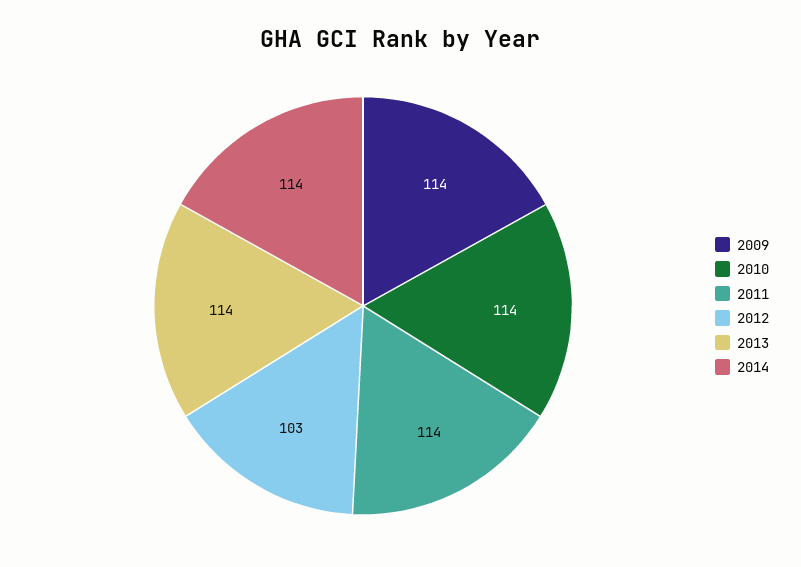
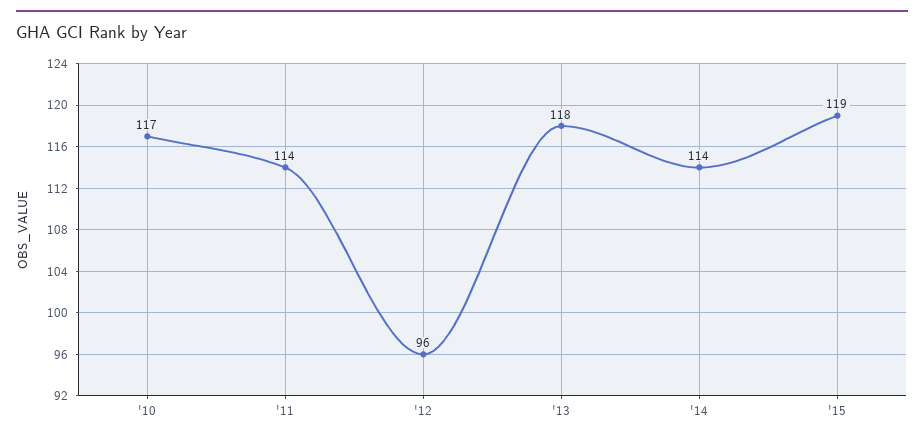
2009: 114 -> none
2010: 114 -> 117
2012: 103 -> 96
2013: 114 -> 118
'15: none -> 119

